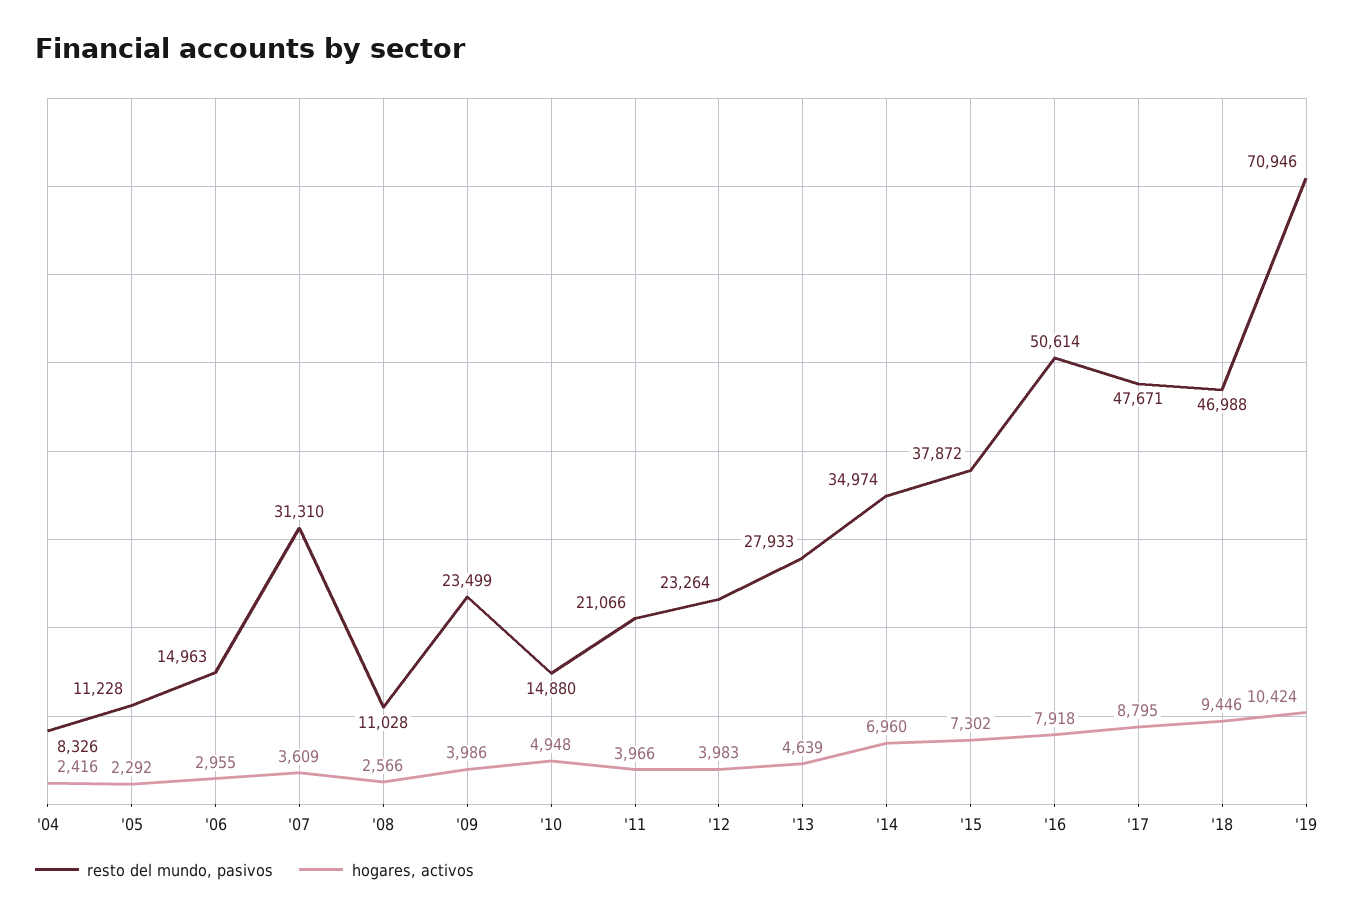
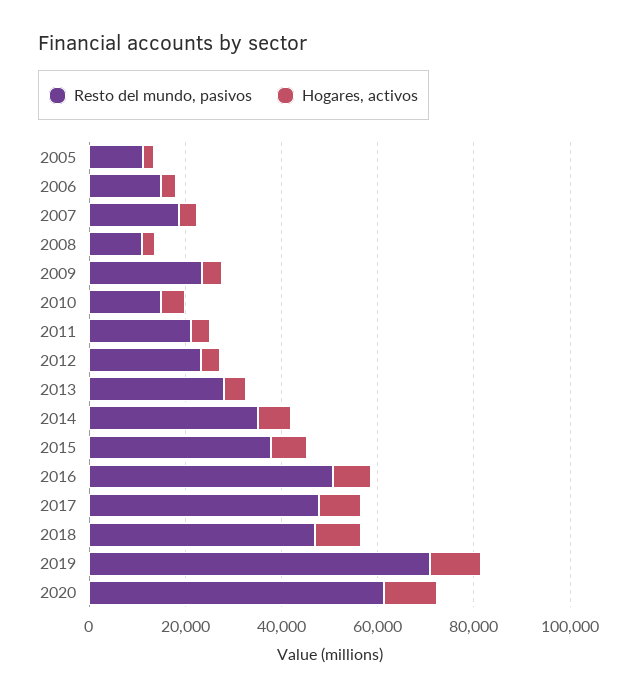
resto del mundo, pasivos, '04: 8326 -> none
hogares, activos, '04: 2416 -> none
resto del mundo, pasivos, '07: 31310 -> 20000
resto del mundo, pasivos, 2020: none -> 60000
hogares, activos, 2020: none -> 10000

